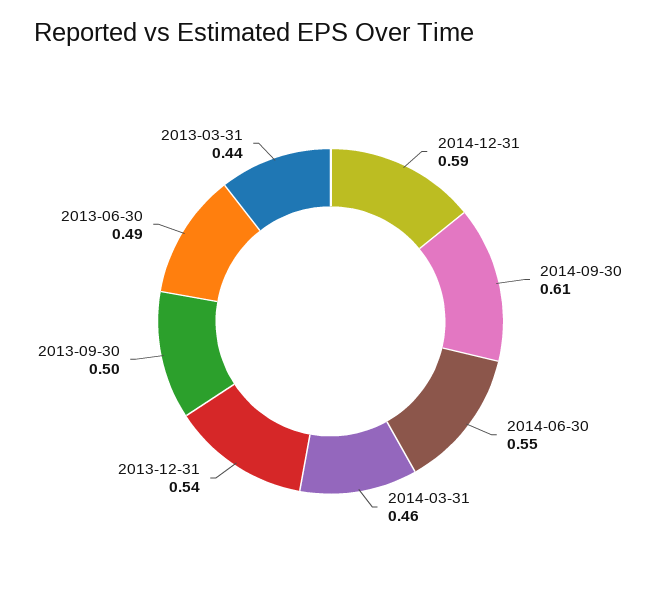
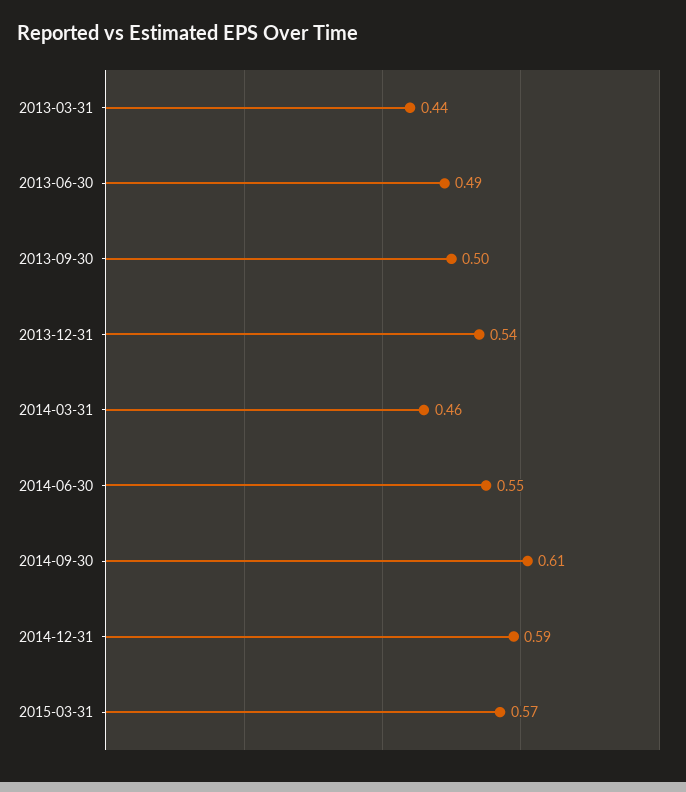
2015-03-31: none -> 0.57

